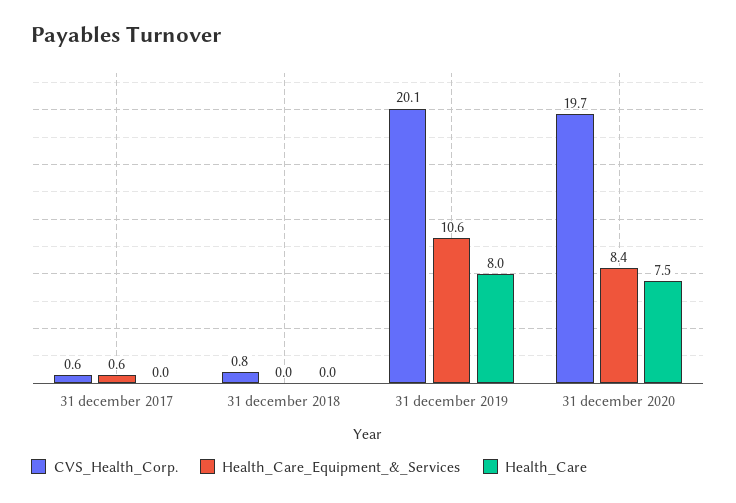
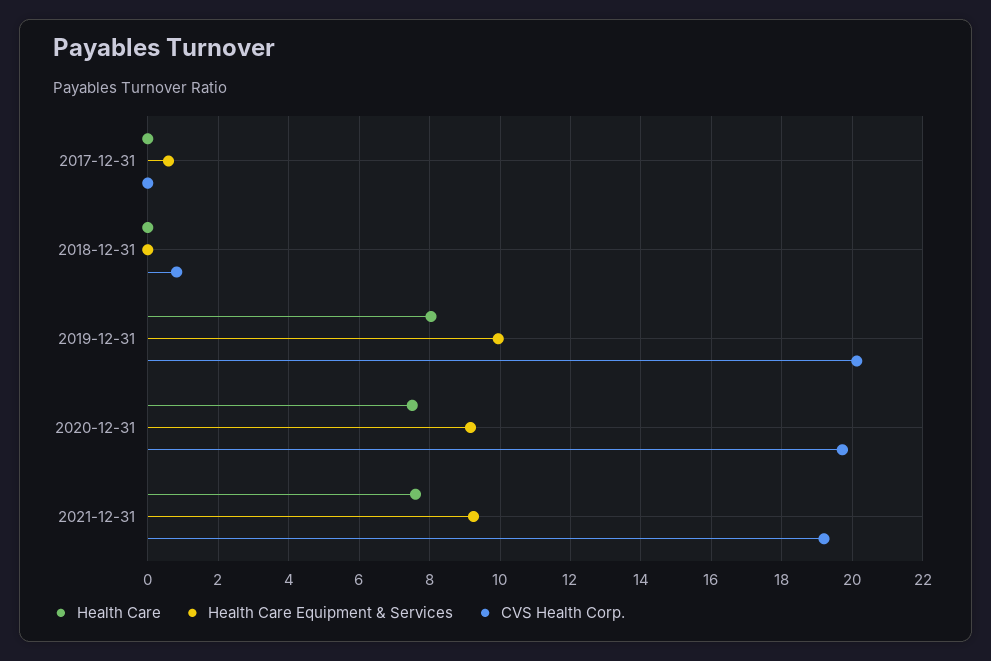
CVS_Health_Corp., 31 december 2017: 0.6 -> 0
Health_Care_Equipment_&_Services, 31 december 2019: 10.6 -> 10
Health_Care_Equipment_&_Services, 31 december 2020: 8.4 -> 9.2
Health_Care, 2021-12-31: none -> 7.6
Health_Care_Equipment_&_Services, 2021-12-31: none -> 9.2
CVS_Health_Corp., 2021-12-31: none -> 19.2

